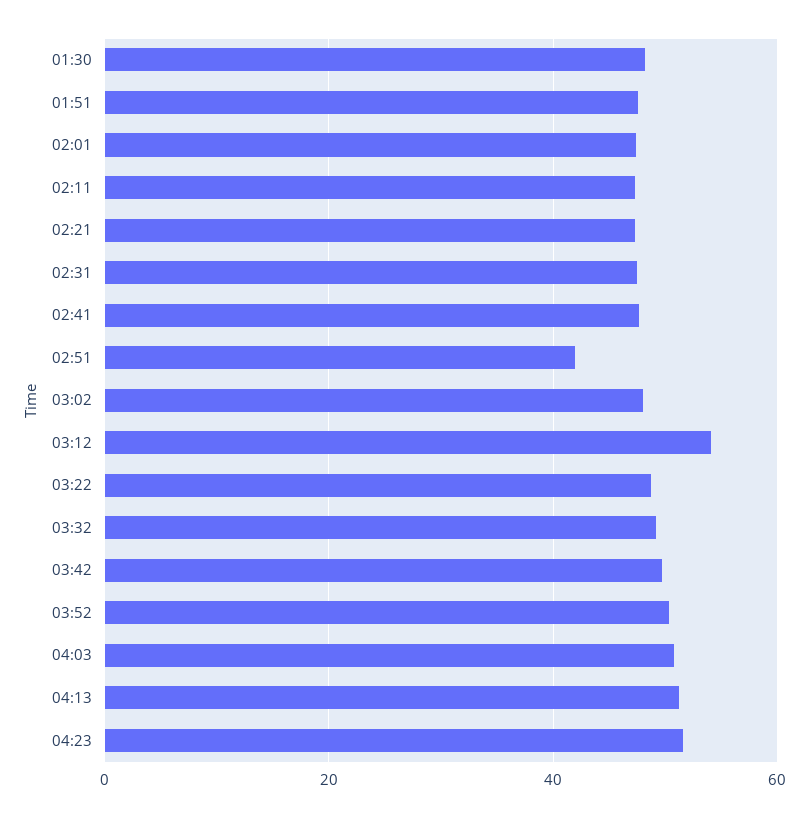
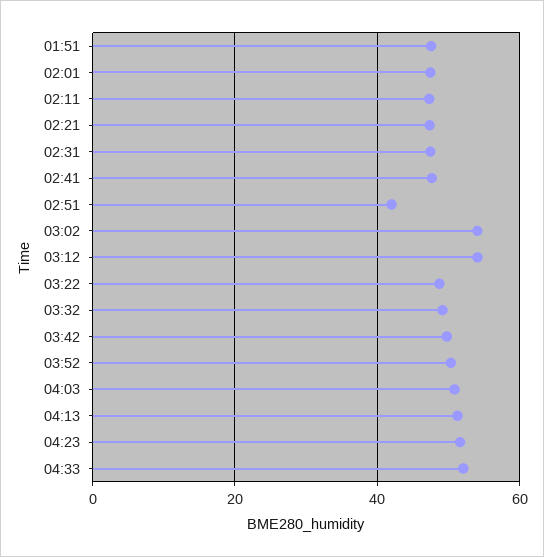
01:30: 48 -> none
03:02: 48 -> 54
04:33: none -> 52

